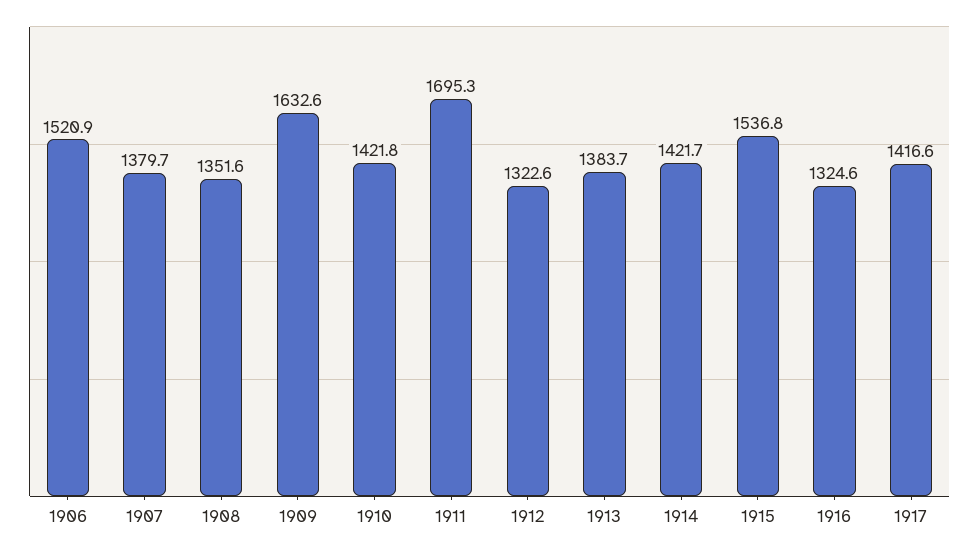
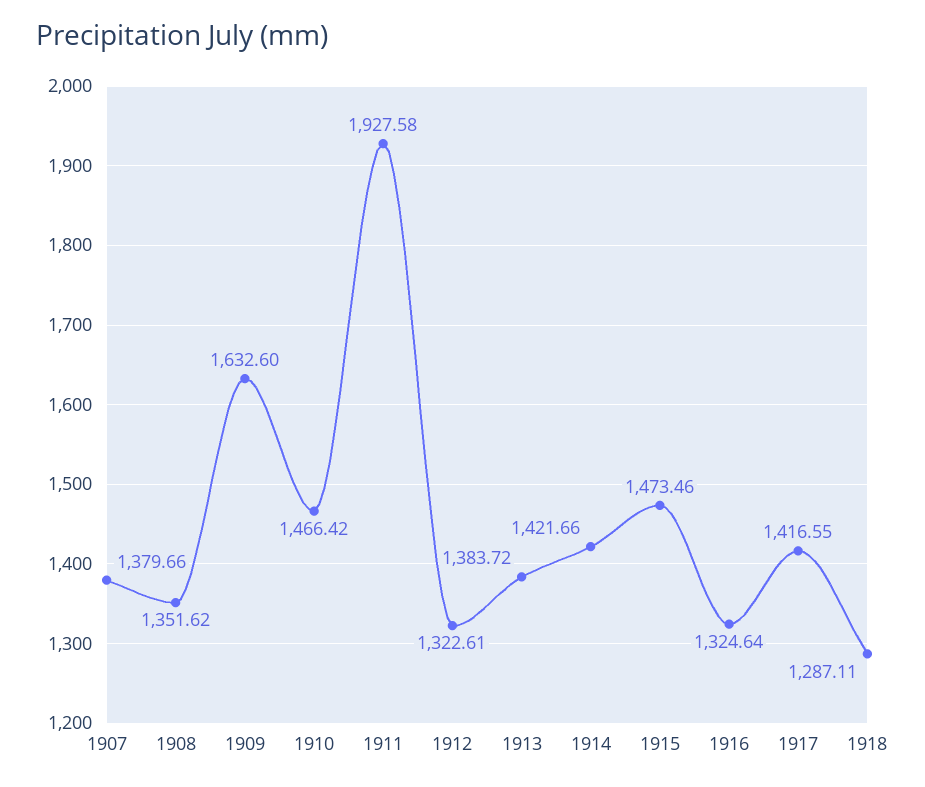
1906: 1520.9 -> none
1910: 1421.8 -> 1466.42
1911: 1695.3 -> 1927.58
1915: 1536.8 -> 1473.46
1918: none -> 1287.11

